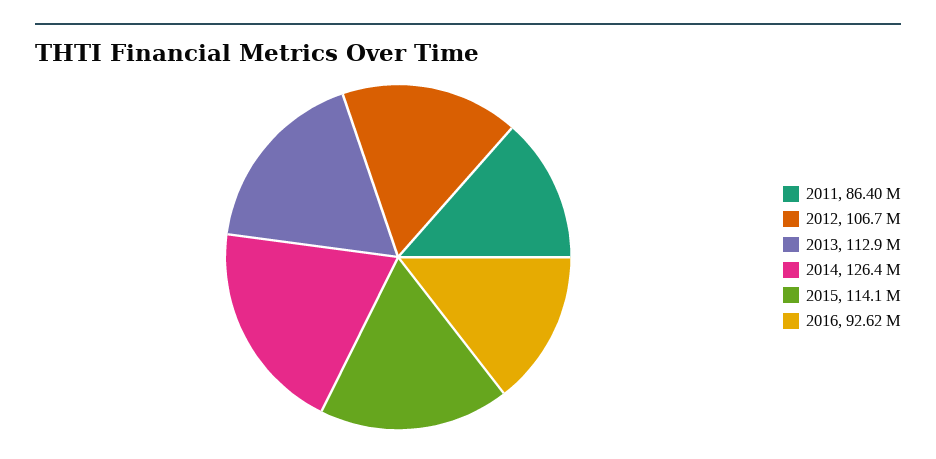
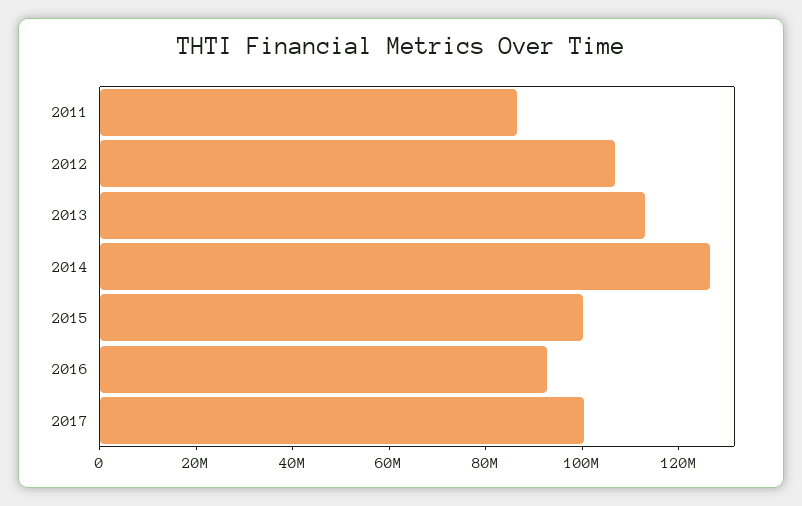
2015: 114100000 -> 100000000
2017: none -> 100000000

